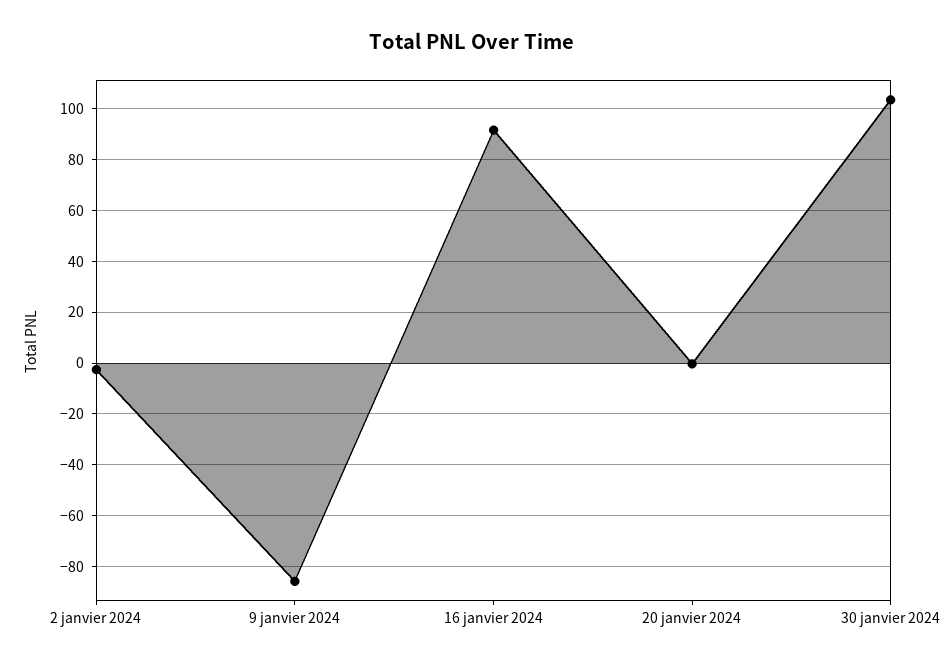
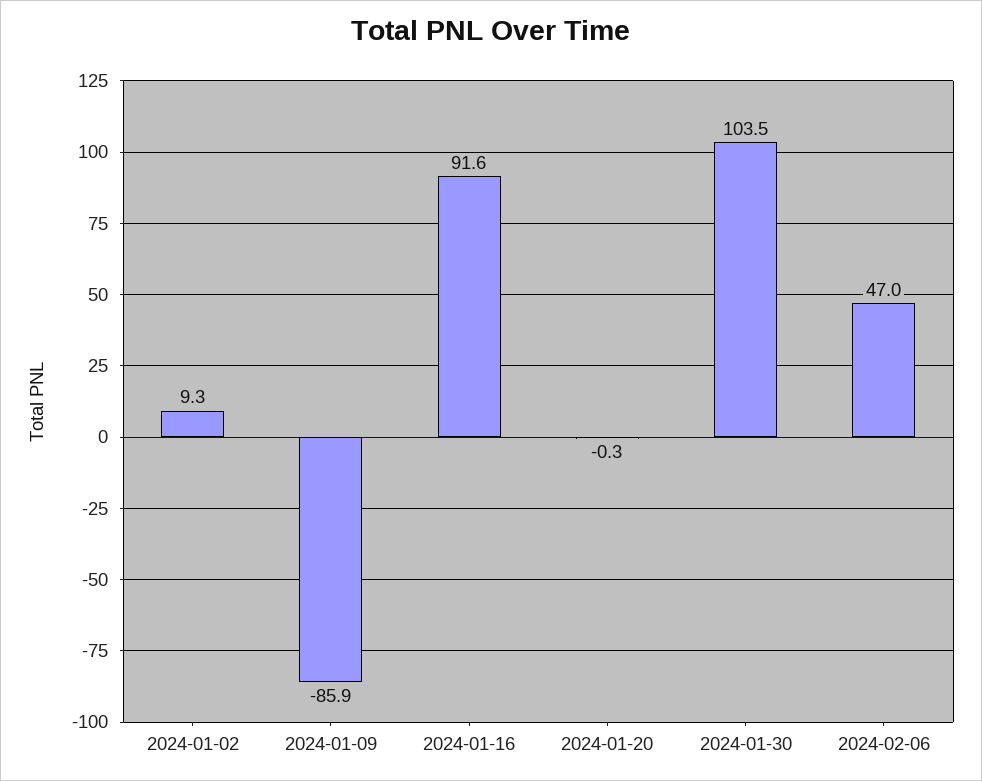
2 janvier 2024: -2.5 -> 9.3
2024-02-06: none -> 47

